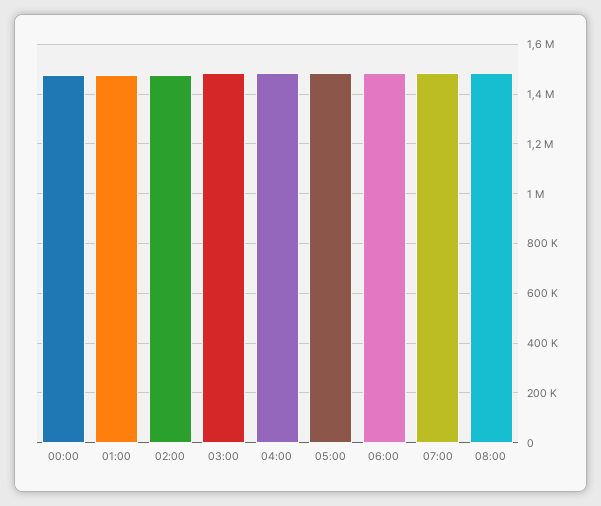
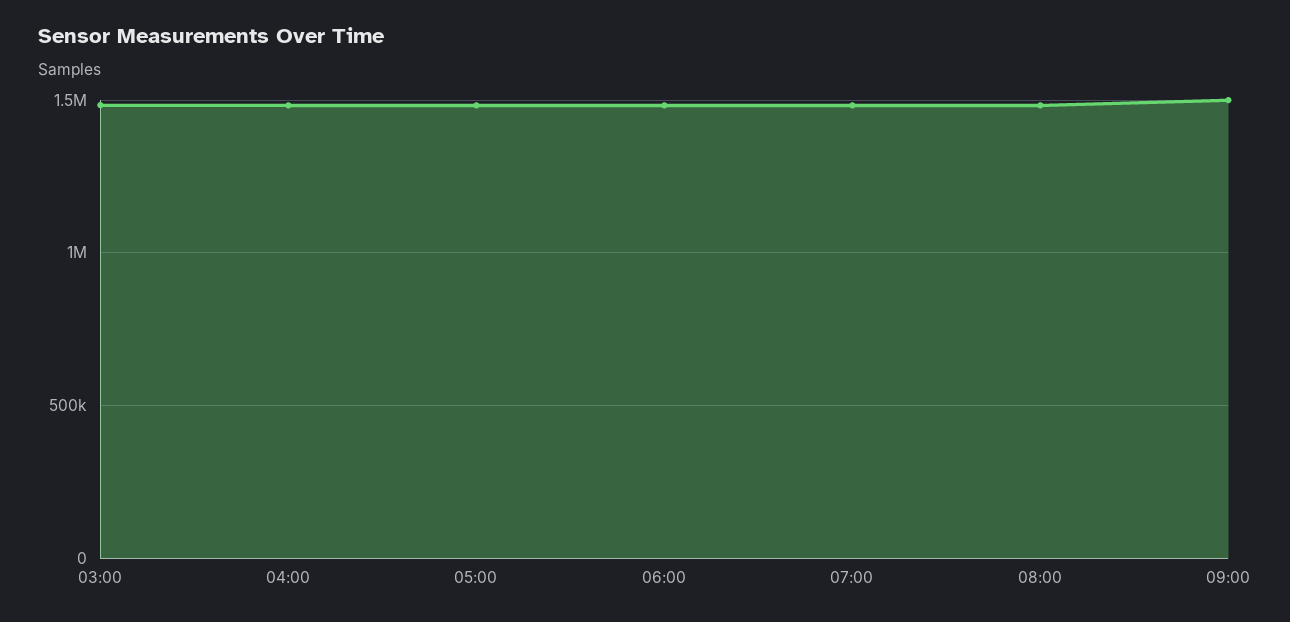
00:00: 1475000 -> none
01:00: 1475000 -> none
02:00: 1475000 -> none
09:00: none -> 1500000

